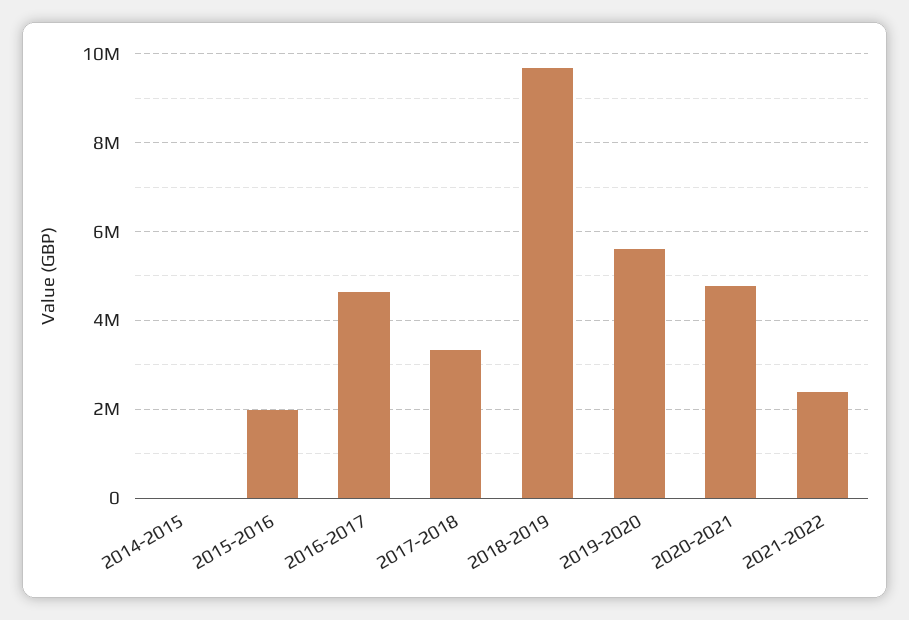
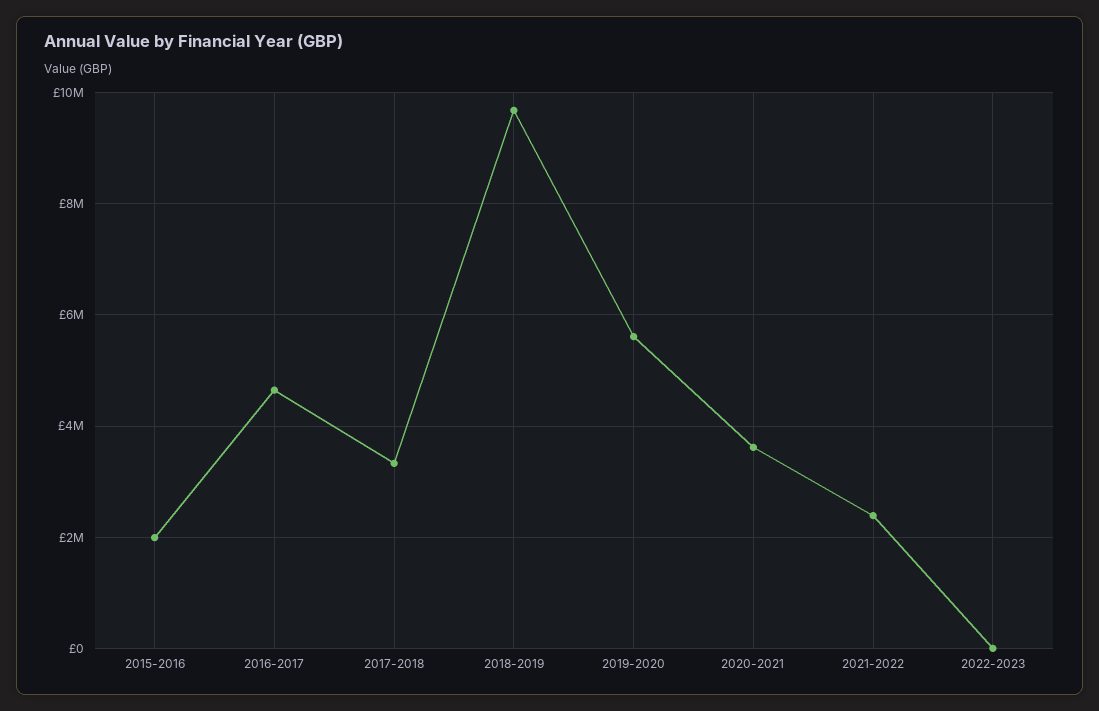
2014-2015: 0 -> none
2020-2021: 4800000 -> 3600000
2022-2023: none -> 0

